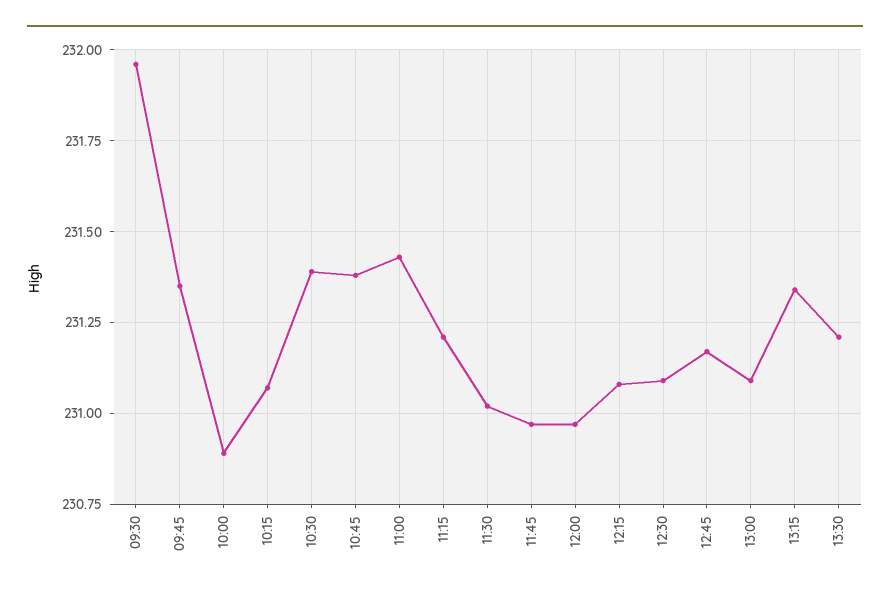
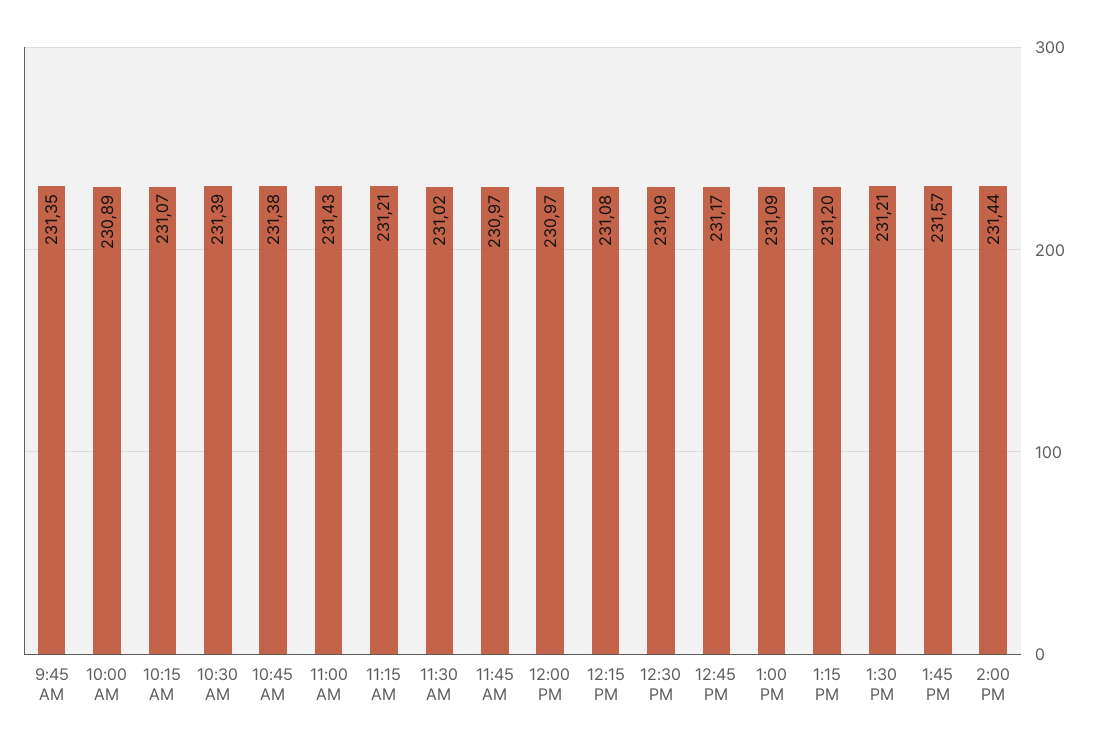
09:30: 231.95 -> none
13:15: 231.35 -> 231.2
1:45 PM: none -> 231.57
2:00 PM: none -> 231.44

